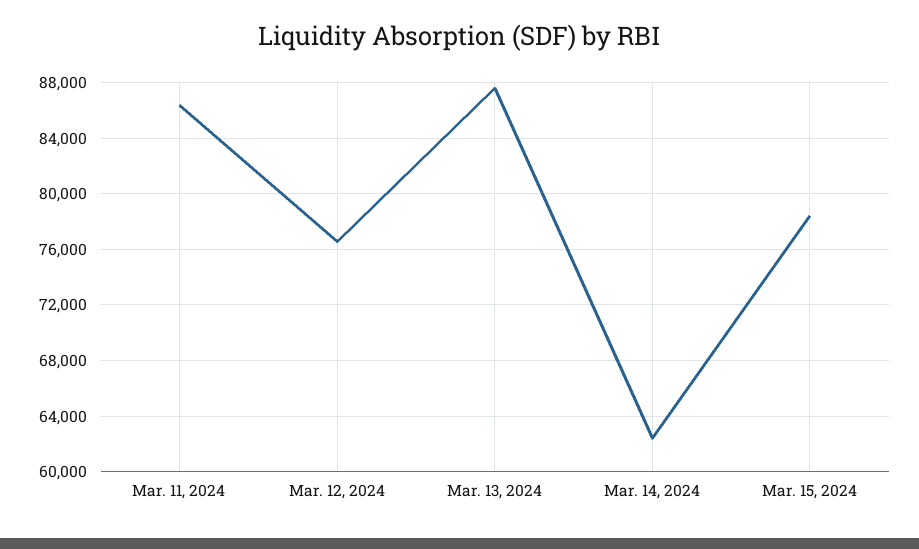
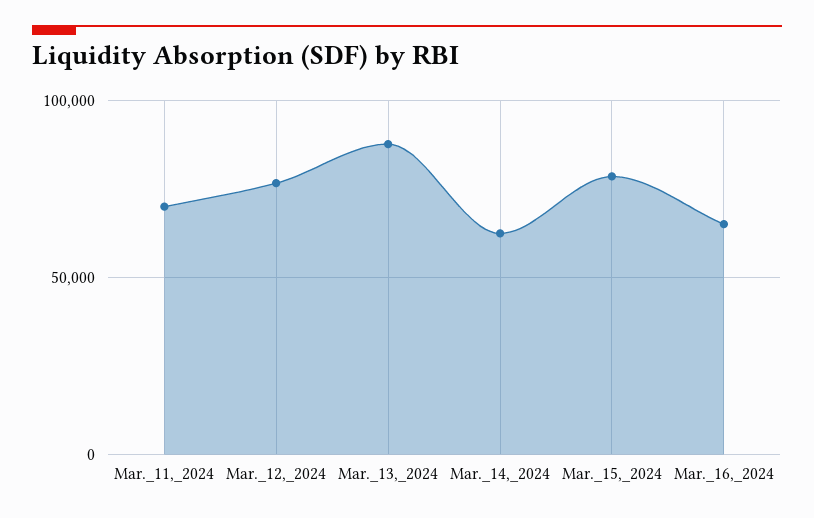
Mar. 11, 2024: 86500 -> 70000
Mar._16,_2024: none -> 65000

